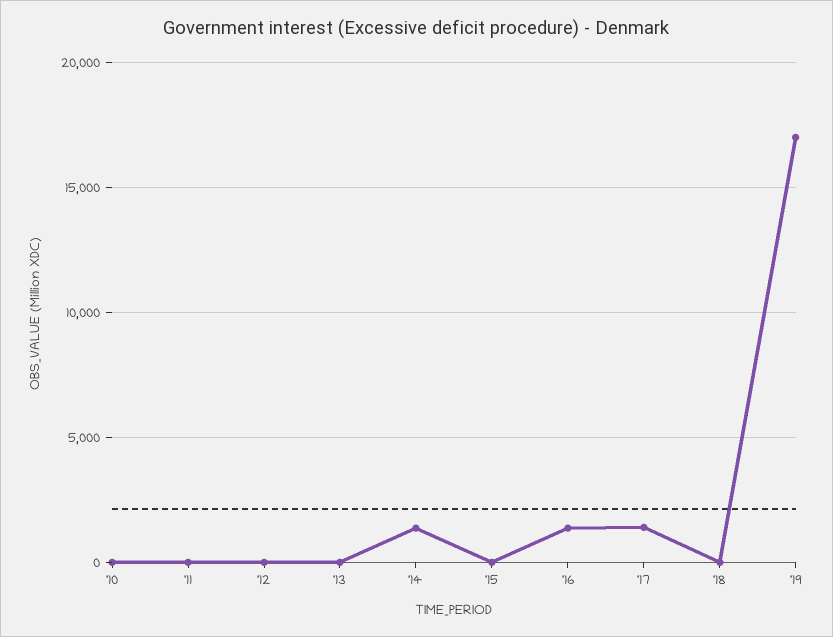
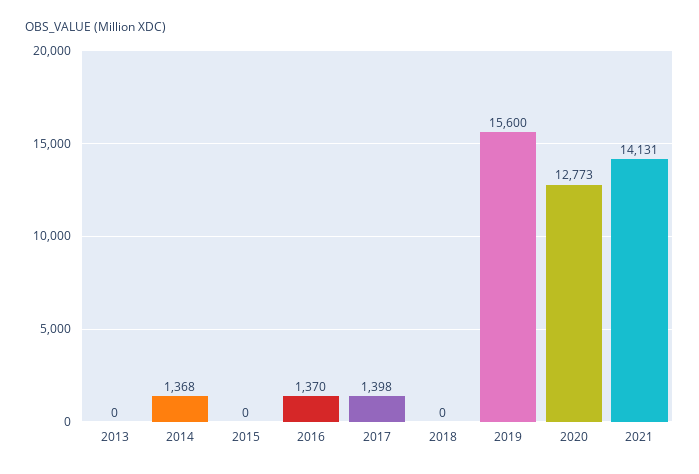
'10: 0 -> none
'11: 0 -> none
'12: 0 -> none
'19: 17000 -> 15600
2020: none -> 12773
2021: none -> 14131

